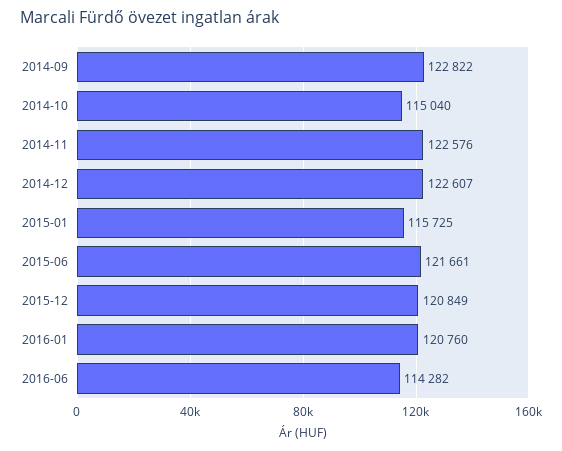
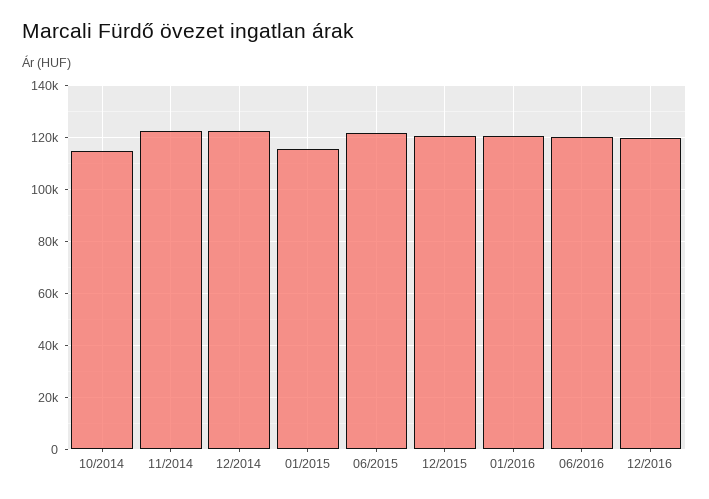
2014-09: 122822 -> none
2016-06: 114282 -> 120000
12/2016: none -> 120000

